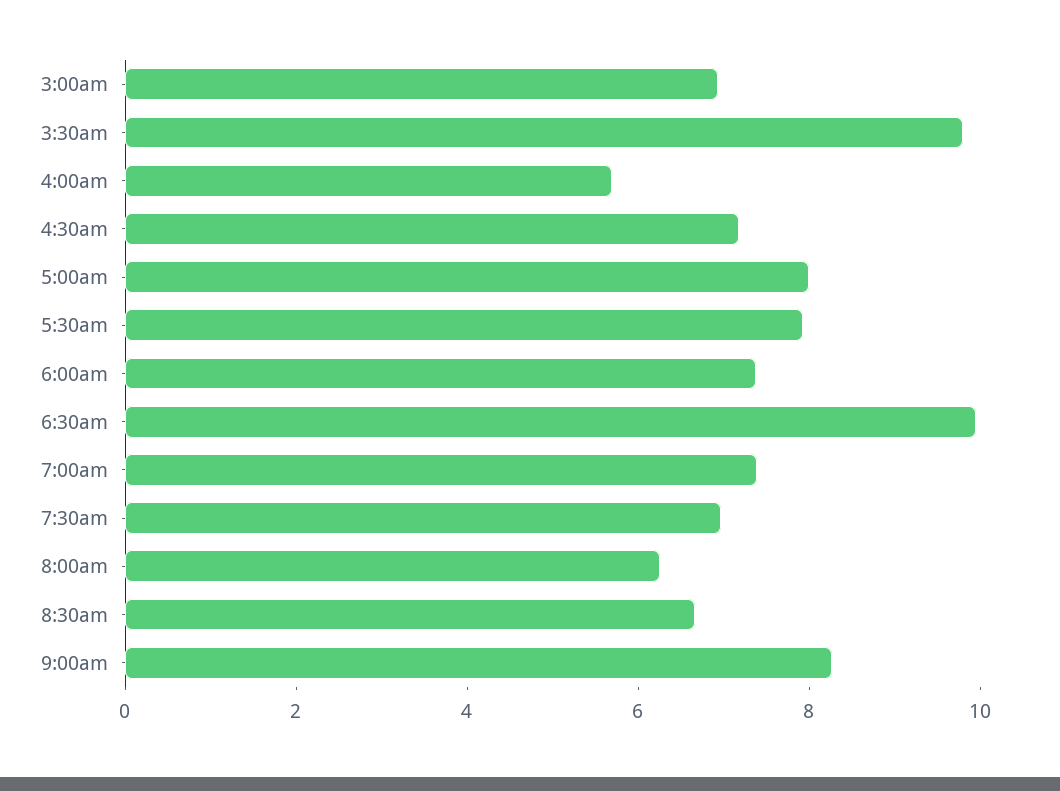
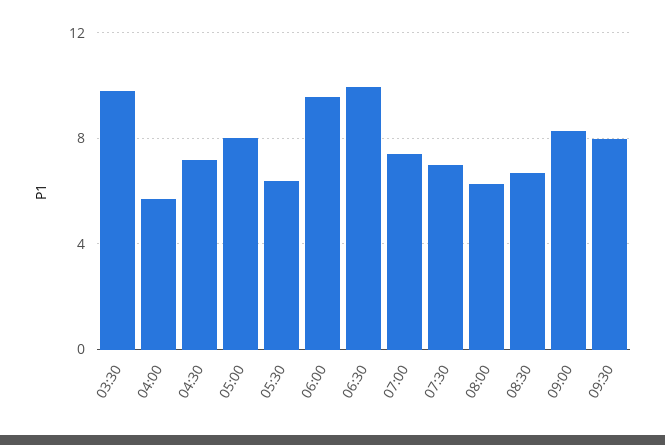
3:00am: 7 -> none
5:30am: 8 -> 6.5
6:00am: 7.5 -> 9.5
09:30: none -> 8

